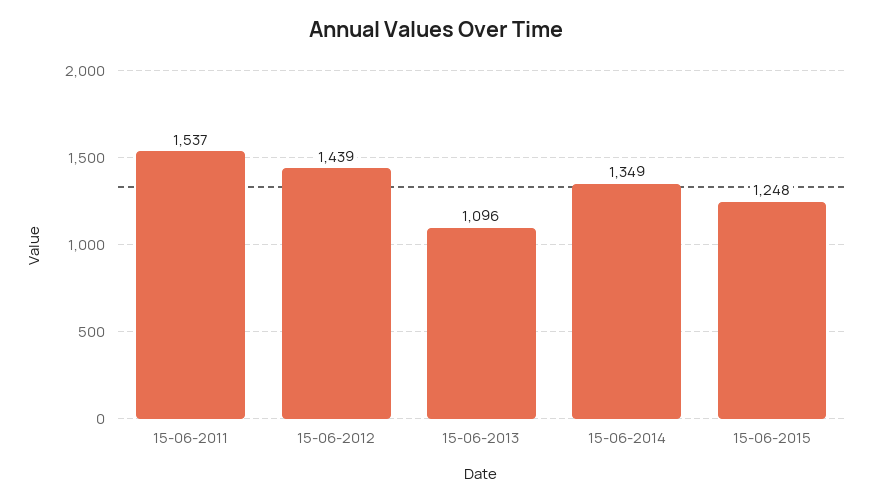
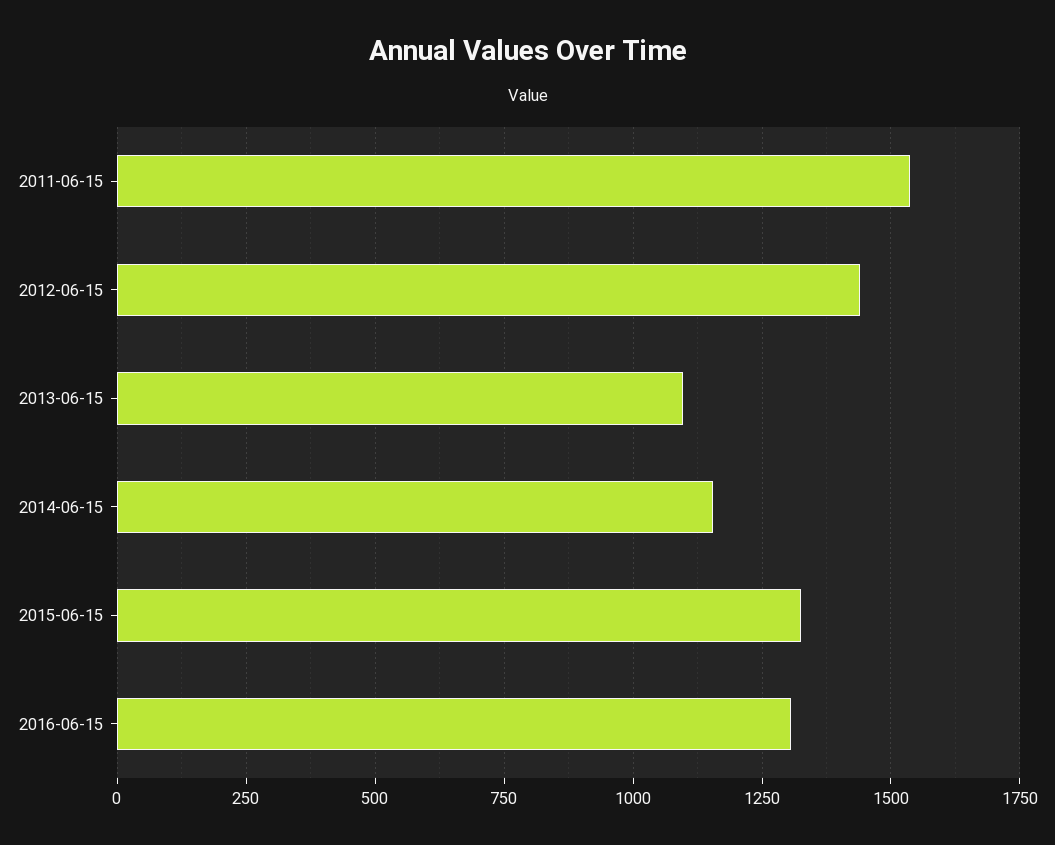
15-06-2014: 1349 -> 1150
15-06-2015: 1248 -> 1325
2016-06-15: none -> 1300

